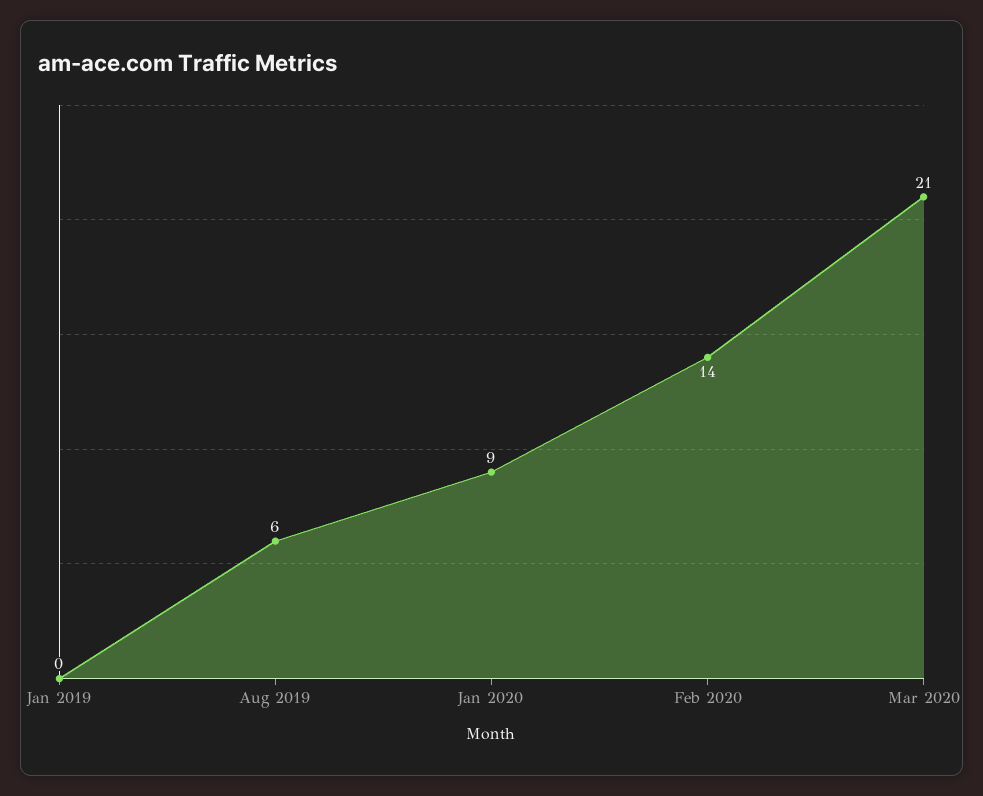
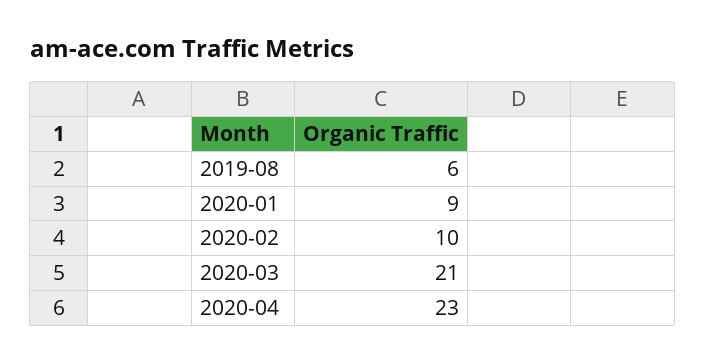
Jan 2019: 0 -> none
Feb 2020: 14 -> 10
2020-04: none -> 23

